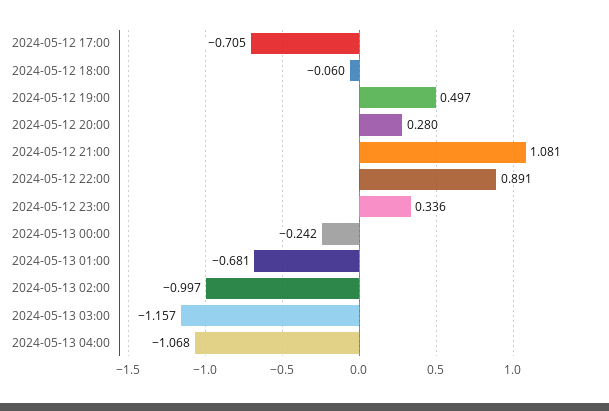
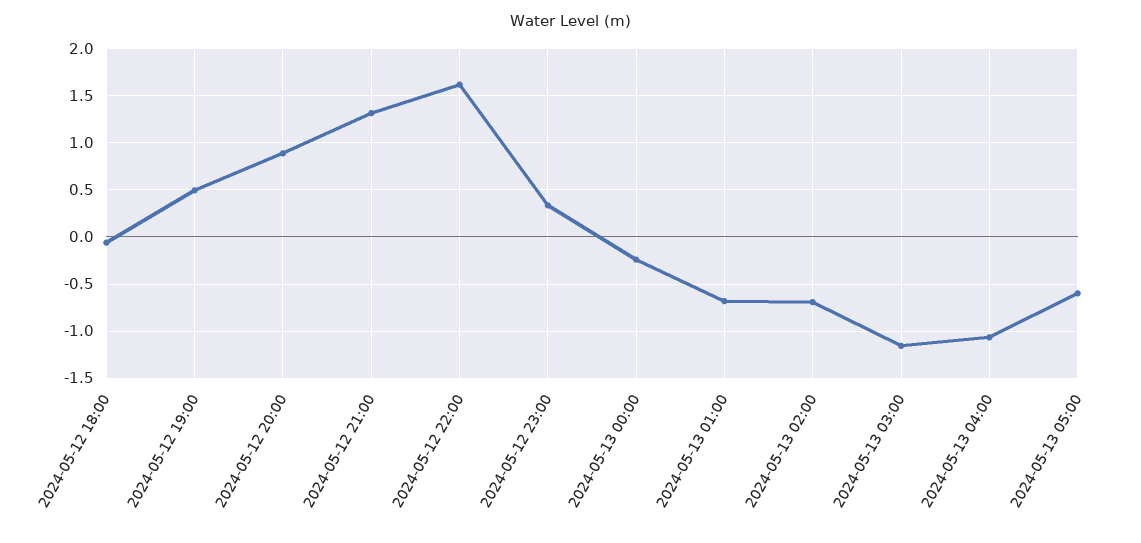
2024-05-12 17:00: -0.705 -> none
2024-05-12 20:00: 0.28 -> 0.9
2024-05-12 21:00: 1.081 -> 1.3
2024-05-12 22:00: 0.891 -> 1.6
2024-05-13 02:00: -0.997 -> -0.7
2024-05-13 05:00: none -> -0.6

